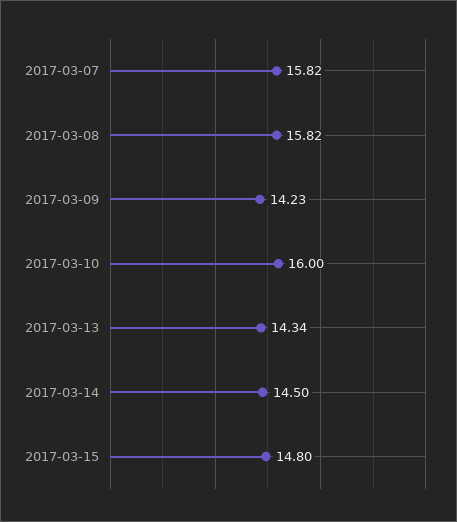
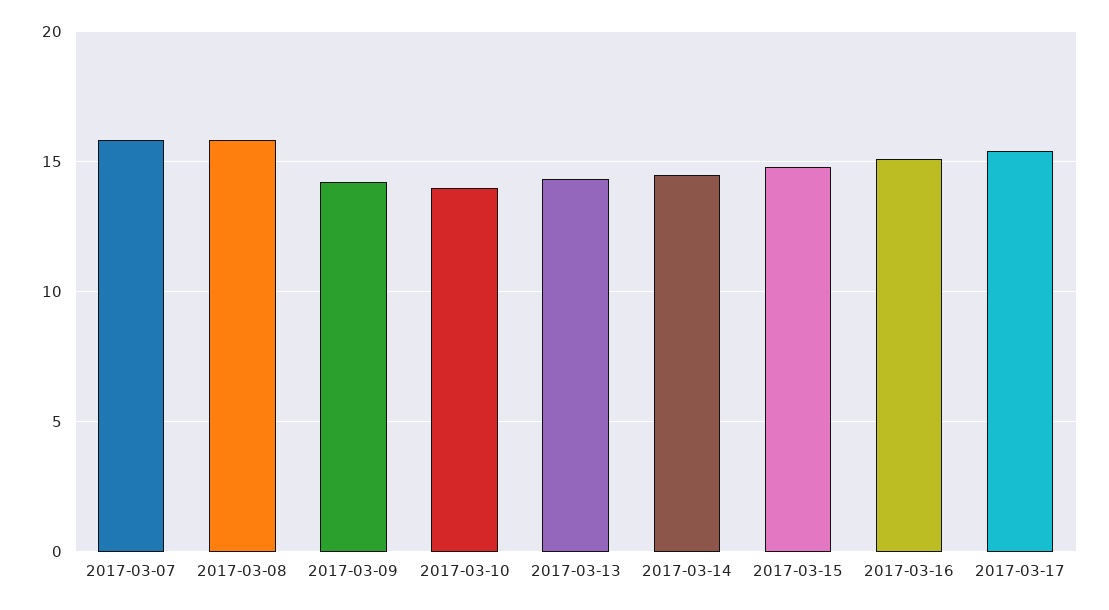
2017-03-10: 16 -> 14
2017-03-16: none -> 15
2017-03-17: none -> 15.5

